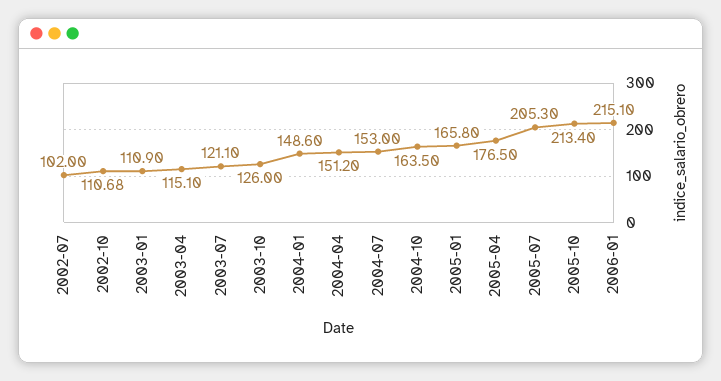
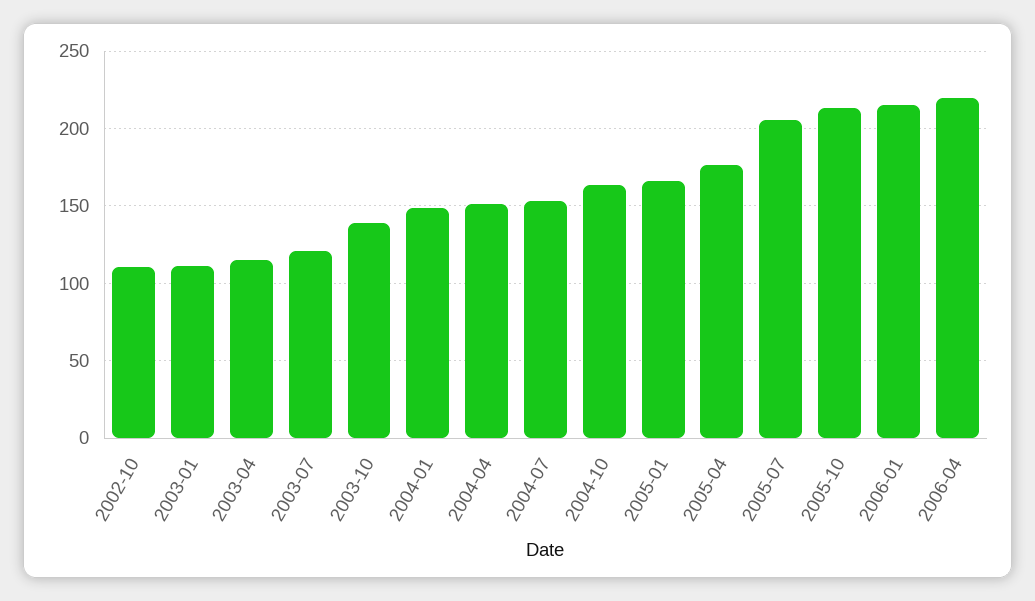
2002-07: 102 -> none
2003-10: 126 -> 140
2006-04: none -> 220

